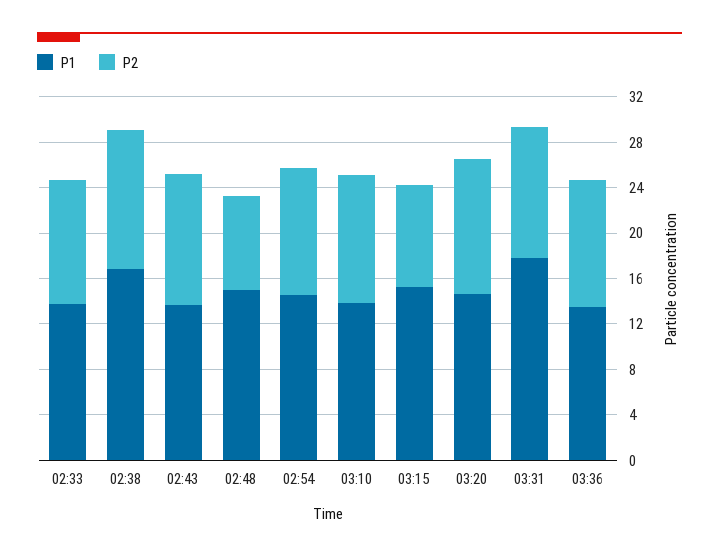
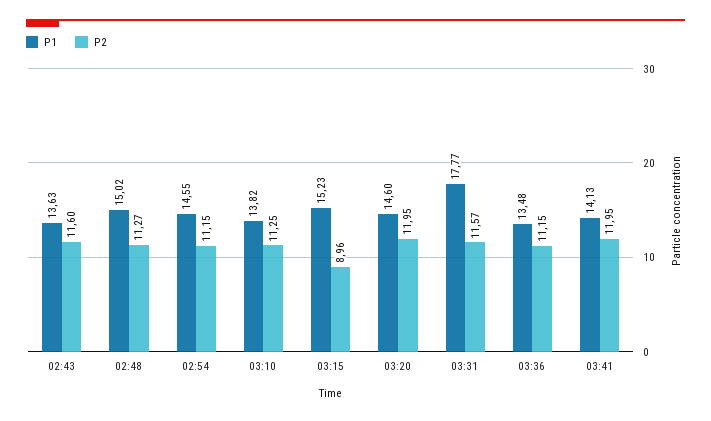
P1, 02:33: 14 -> none
P2, 02:33: 11 -> none
P1, 02:38: 17 -> none
P2, 02:38: 12 -> none
P2, 02:48: 8 -> 11.27
P1, 03:41: none -> 14.13
P2, 03:41: none -> 11.95

